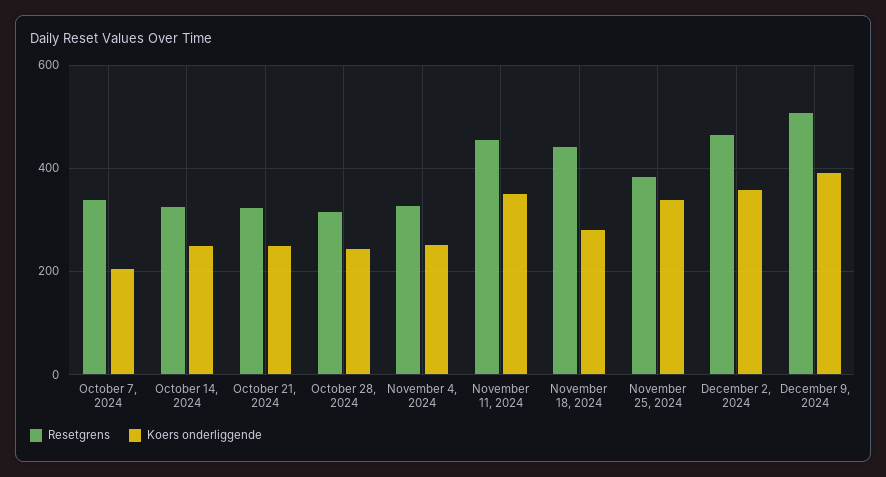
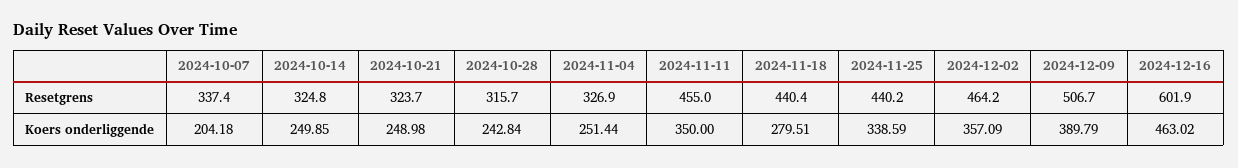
Resetgrens, November 25, 2024: 380 -> 440.2
Resetgrens, 2024-12-16: none -> 601.9
Koers onderliggende, 2024-12-16: none -> 463.02

